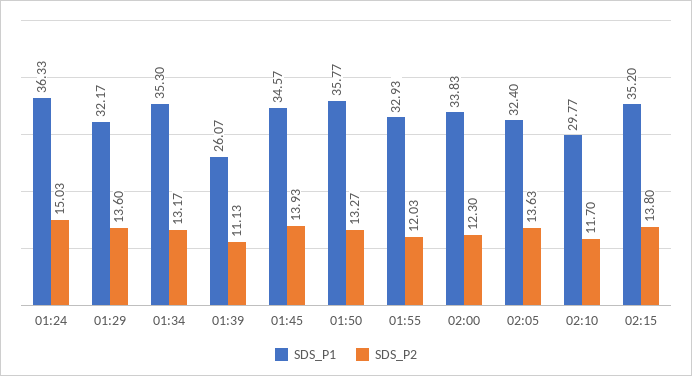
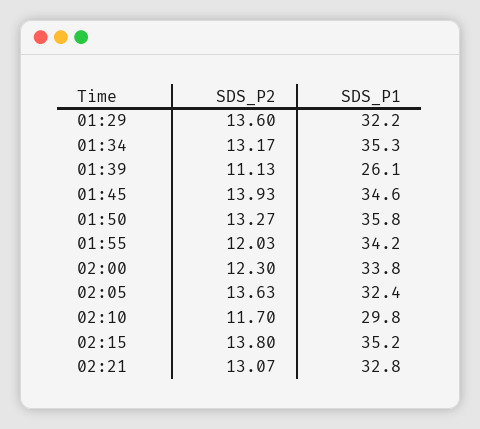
SDS_P1, 01:24: 36.33 -> none
SDS_P2, 01:24: 15.03 -> none
SDS_P1, 01:55: 32.93 -> 34.2
SDS_P2, 02:21: none -> 13.07
SDS_P1, 02:21: none -> 32.8

